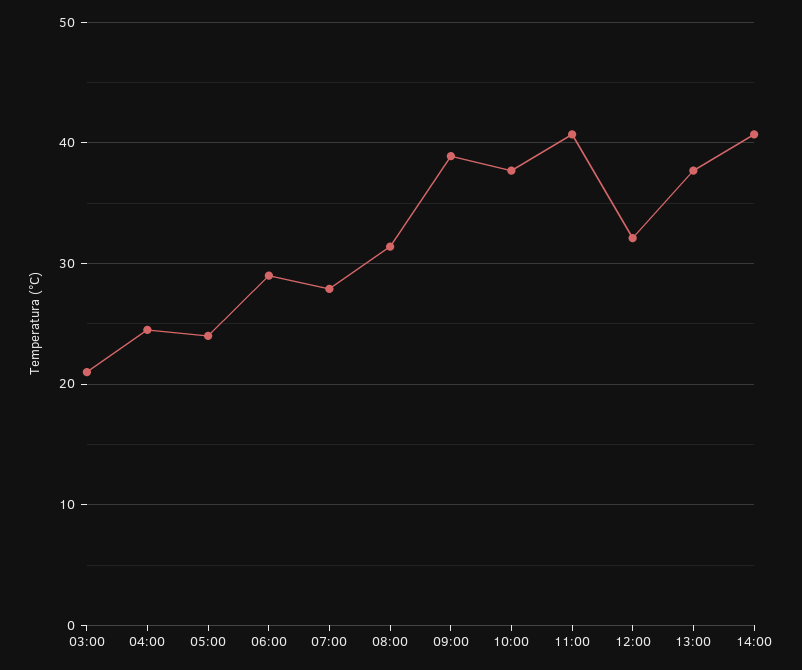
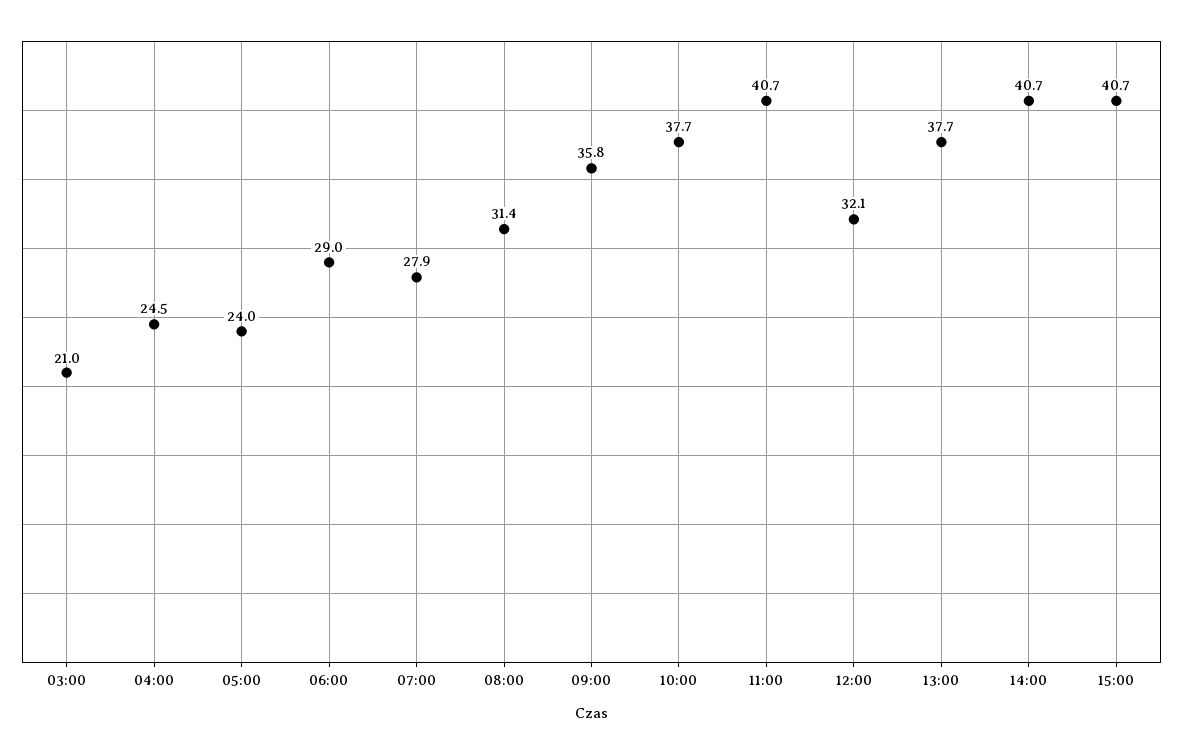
09:00: 39 -> 35.8
15:00: none -> 40.7

